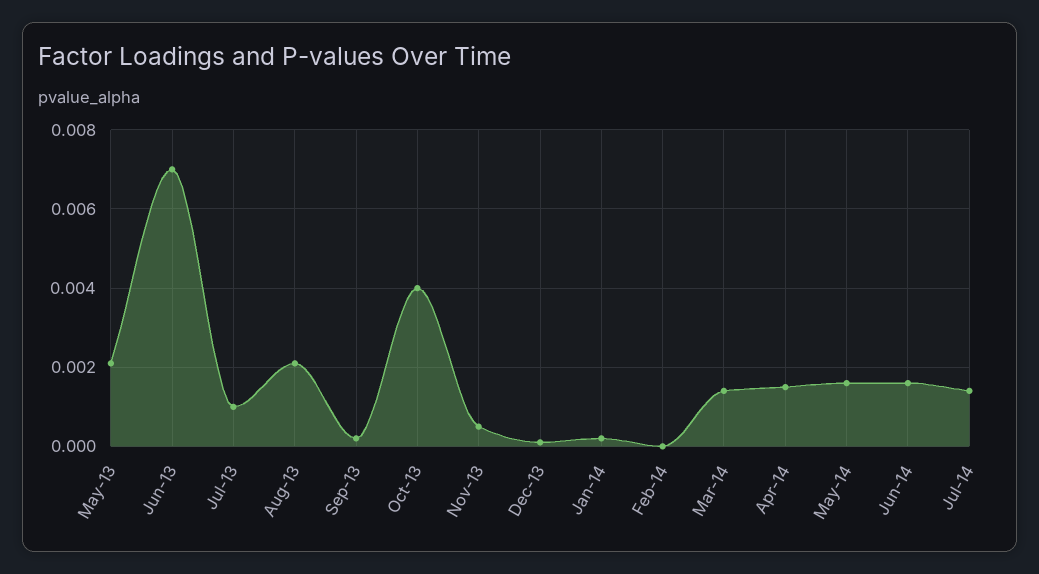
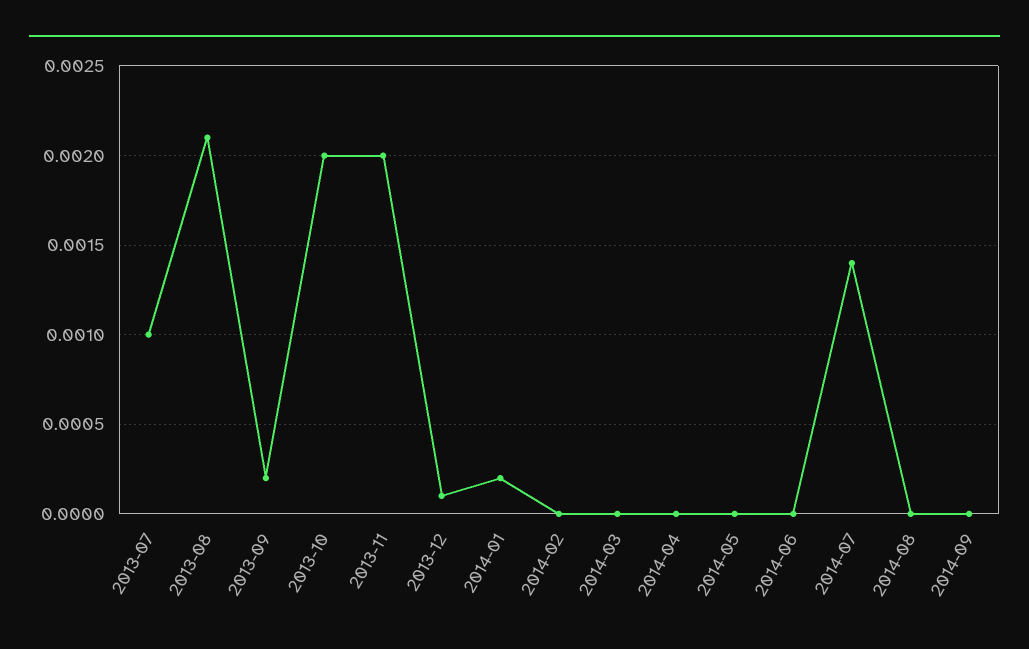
May-13: 0.002 -> none
Jun-13: 0.007 -> none
Oct-13: 0.004 -> 0.002
Nov-13: 0.0005 -> 0.002
Mar-14: 0.0015 -> 0
Apr-14: 0.0015 -> 0
May-14: 0.0015 -> 0
Jun-14: 0.0015 -> 0
2014-08: none -> 0
2014-09: none -> 0

